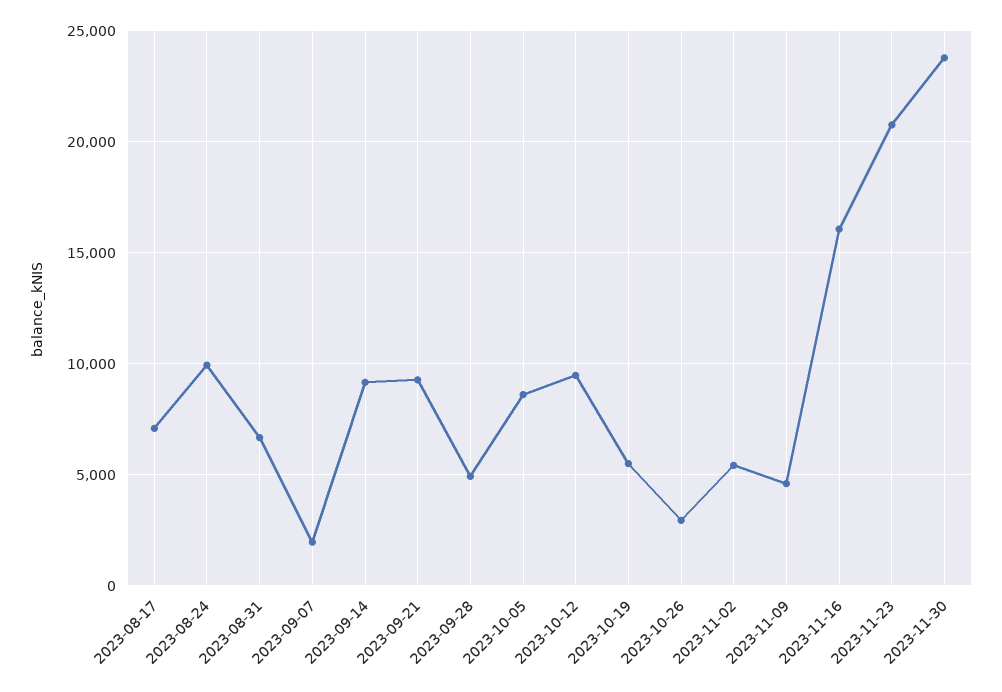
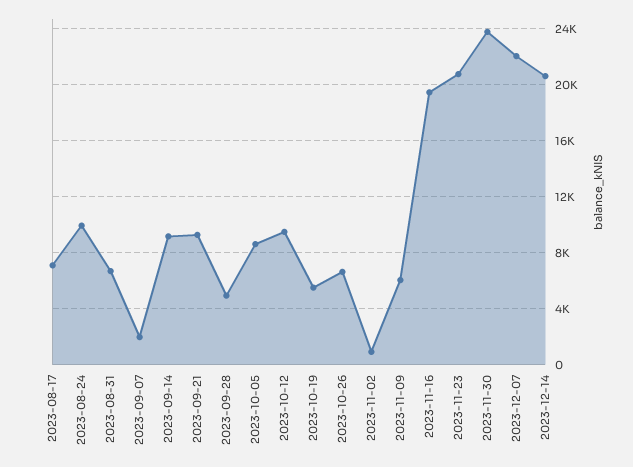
2023-10-26: 3000 -> 6500
2023-11-02: 5500 -> 1000
2023-11-09: 4500 -> 6000
2023-11-16: 16000 -> 19500
2023-12-07: none -> 22000
2023-12-14: none -> 20500

